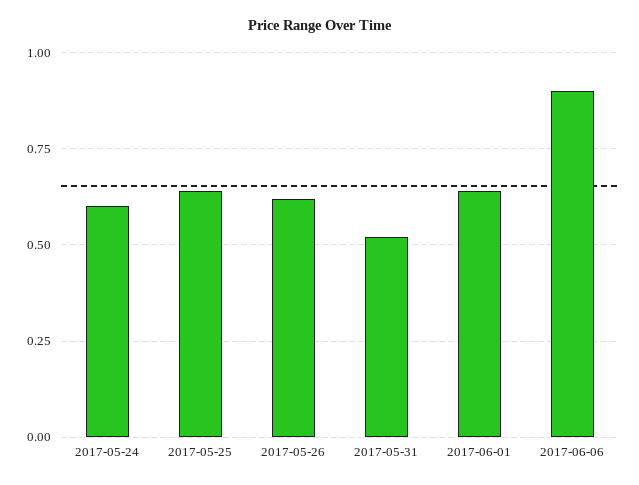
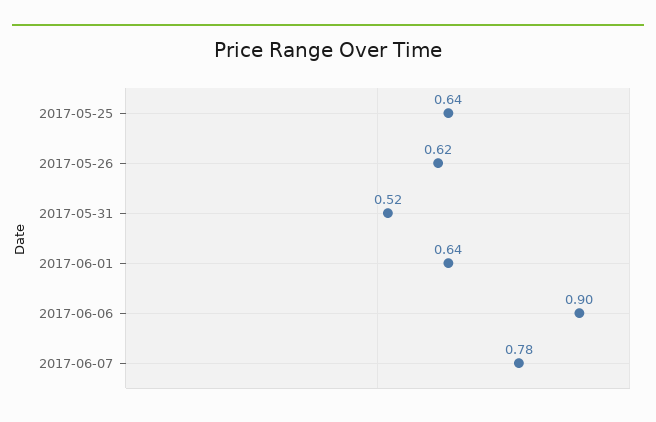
2017-05-24: 0.6 -> none
2017-06-07: none -> 0.78

